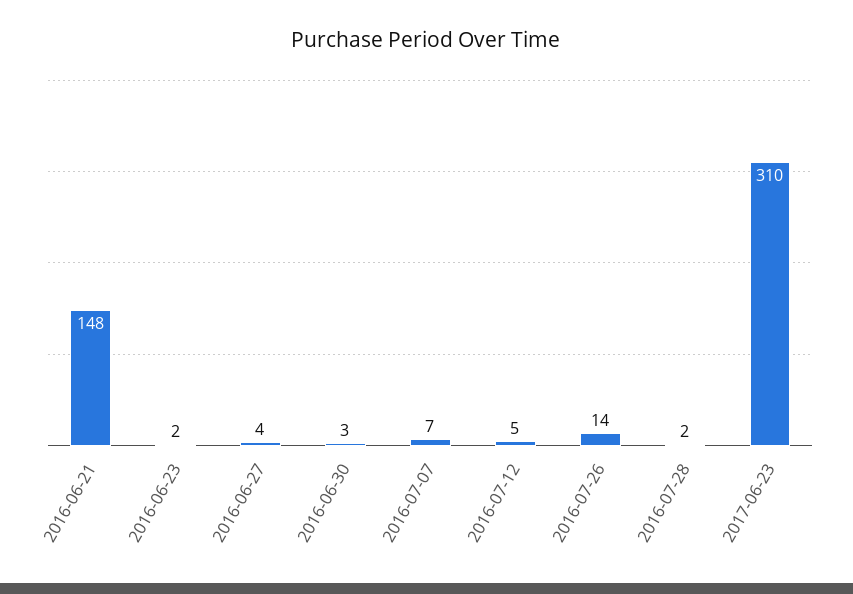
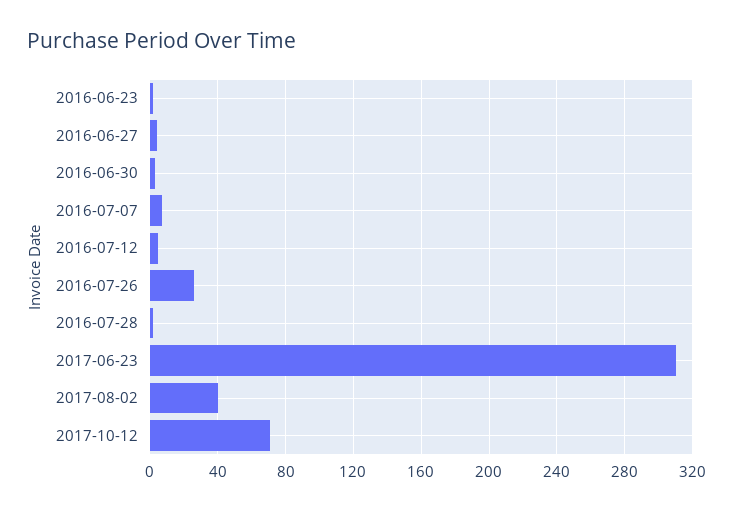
2016-06-21: 148 -> none
2016-07-26: 14 -> 25
2017-08-02: none -> 40
2017-10-12: none -> 70

